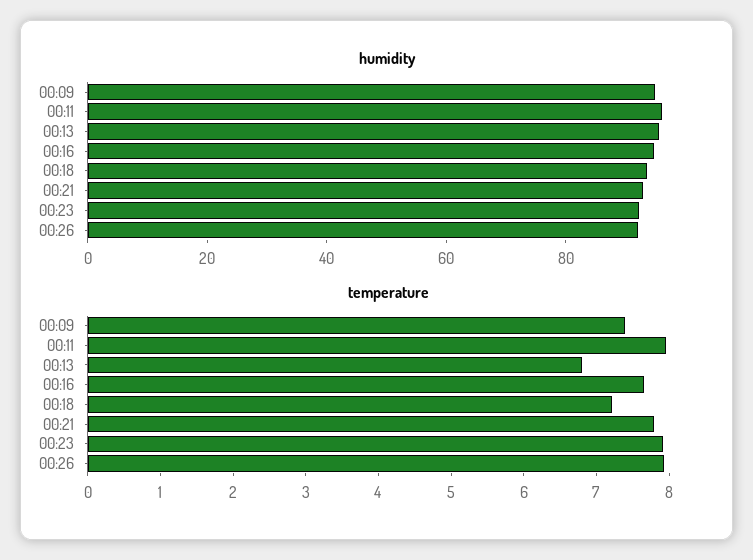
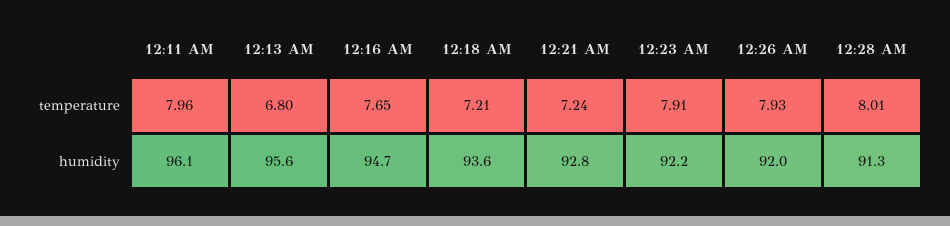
humidity, 00:09: 95 -> none
temperature, 00:09: 7.4 -> none
temperature, 00:21: 7.8 -> 7.24
temperature, 12:28 AM: none -> 8.01
humidity, 12:28 AM: none -> 91.3

